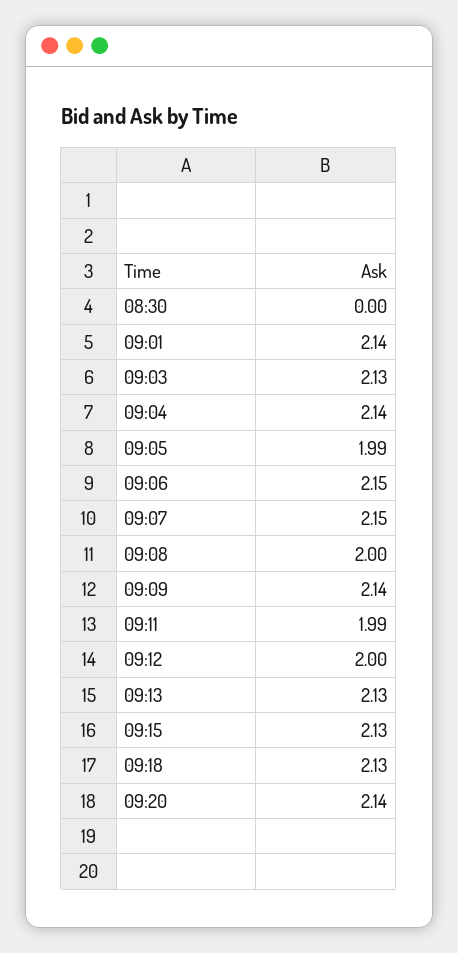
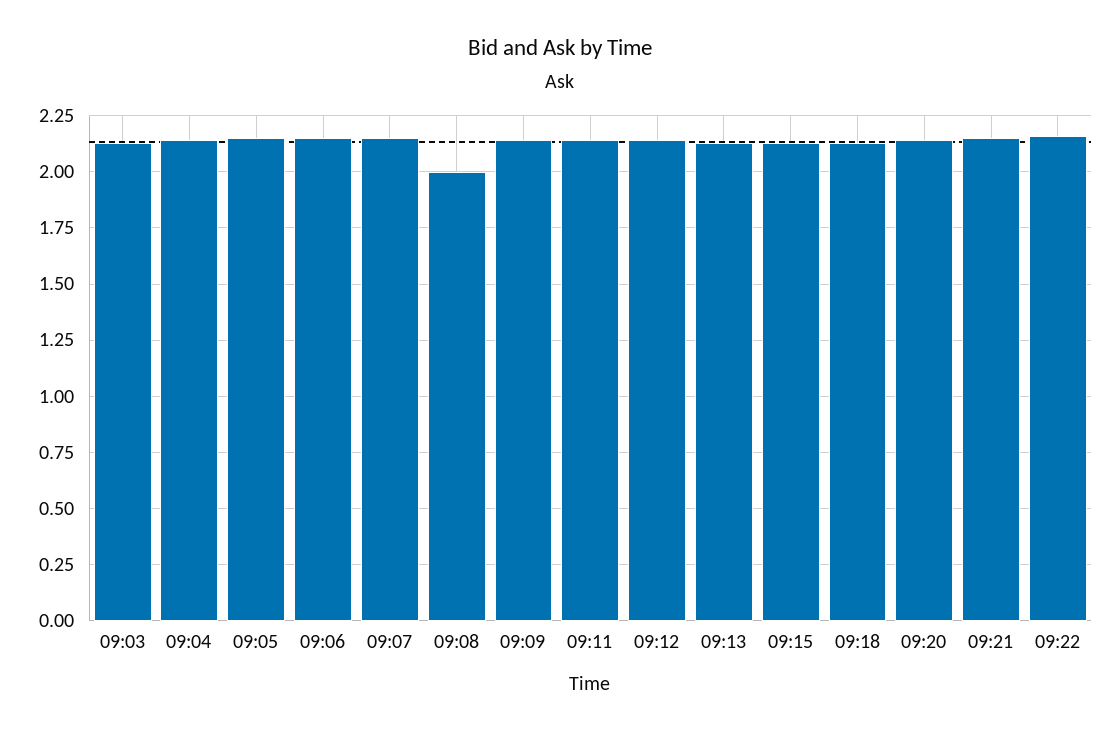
08:30: 0 -> none
09:01: 2.14 -> none
09:05: 1.99 -> 2.15
09:11: 1.99 -> 2.15
09:12: 2 -> 2.15
09:21: none -> 2.15
09:22: none -> 2.15

